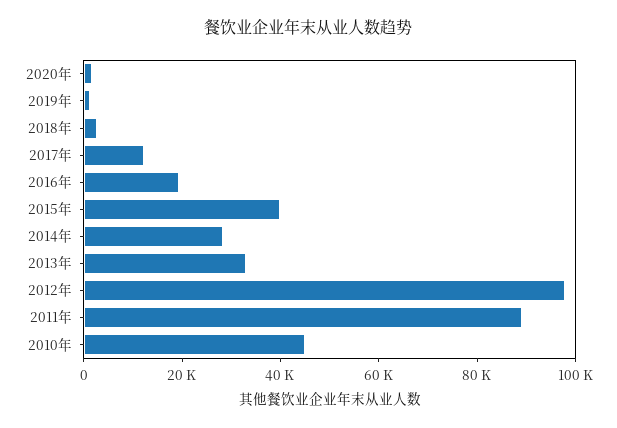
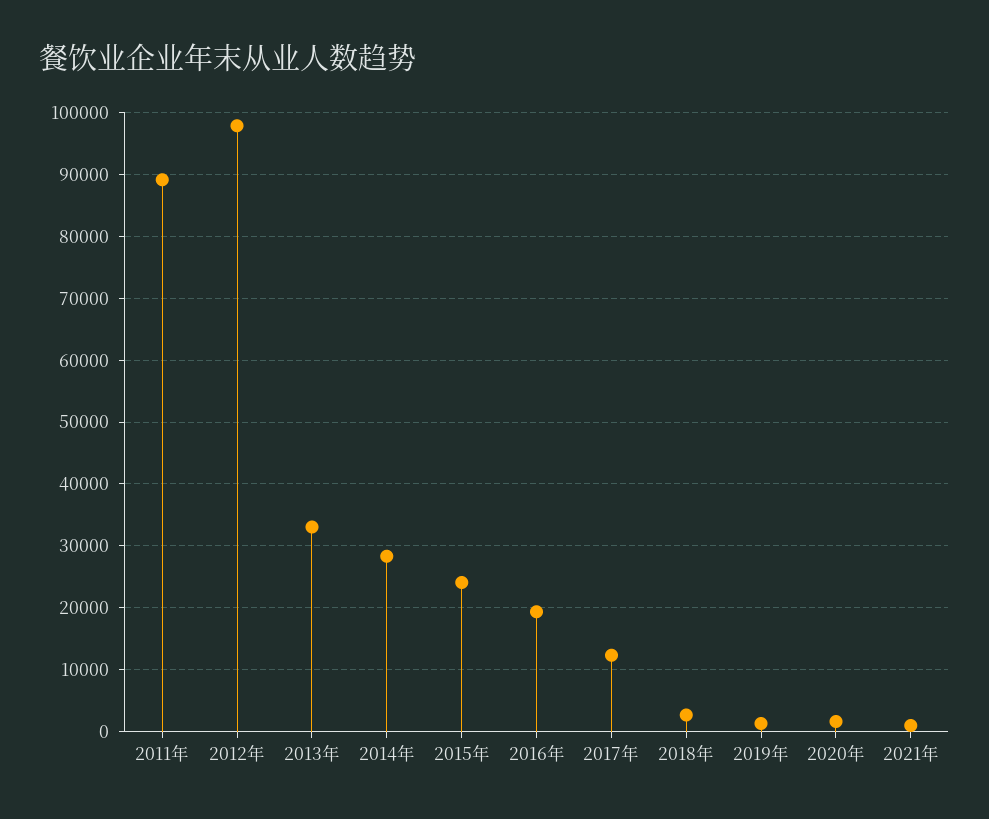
2015年: 40000 -> 24000
2010年: 45000 -> none
2021年: none -> 1000

